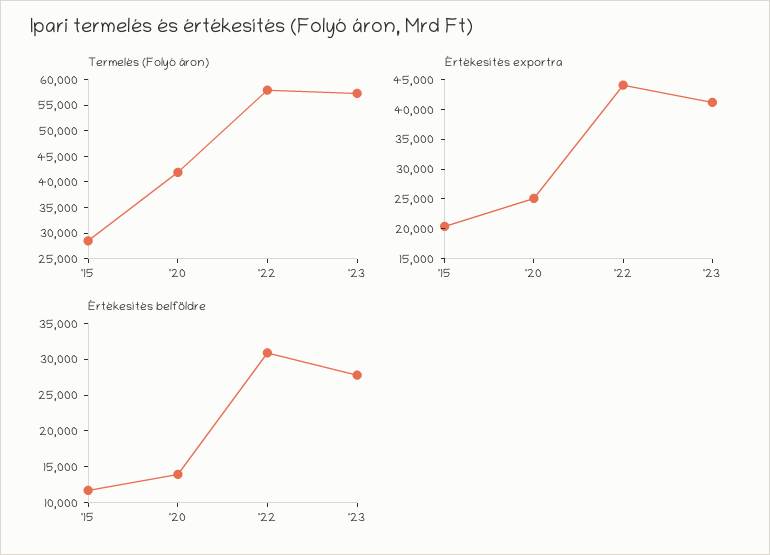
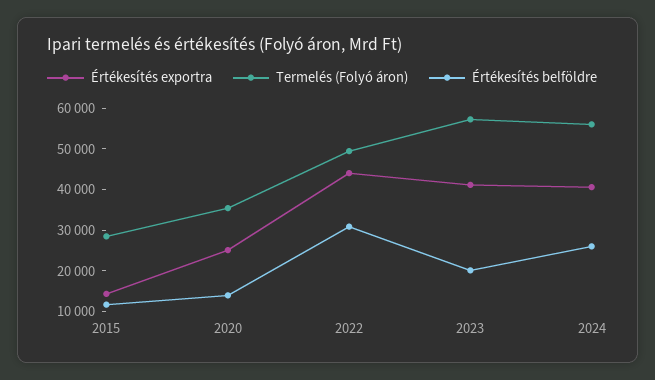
Termelés (Folyó áron), '20: 42500 -> 36000
Termelés (Folyó áron), '22: 57500 -> 50000
Értékesítés exportra, '15: 20000 -> 14000
Értékesítés belföldre, '23: 27500 -> 20000
Értékesítés exportra, 2024: none -> 40000
Termelés (Folyó áron), 2024: none -> 56000
Értékesítés belföldre, 2024: none -> 26000

